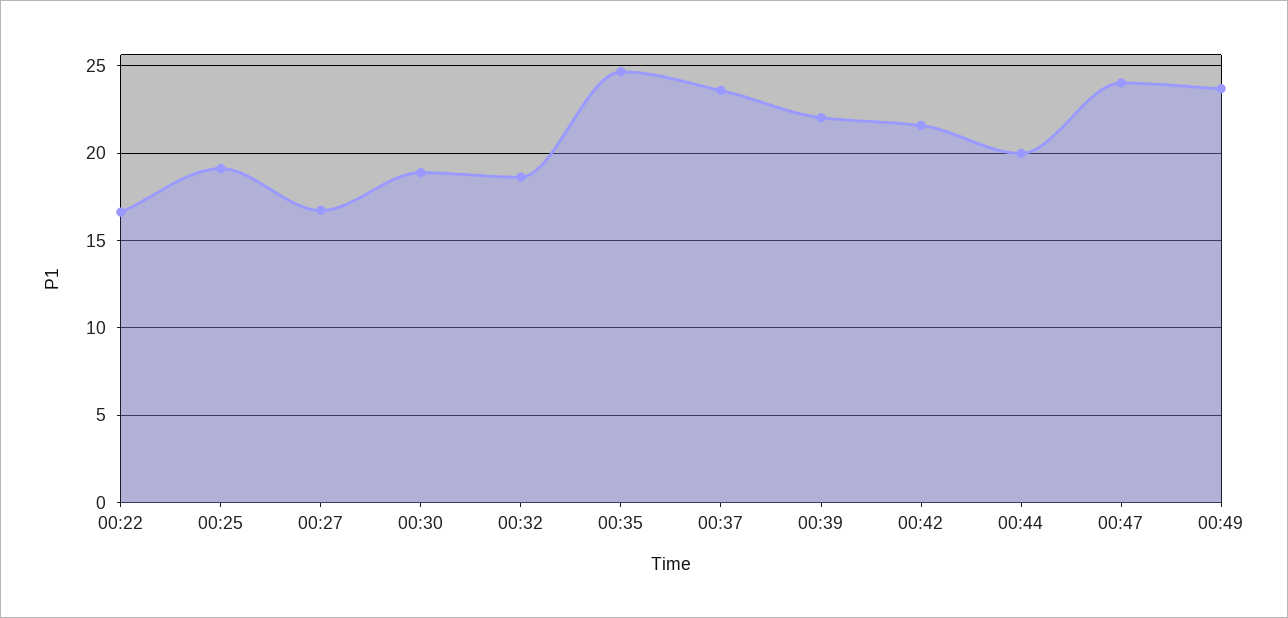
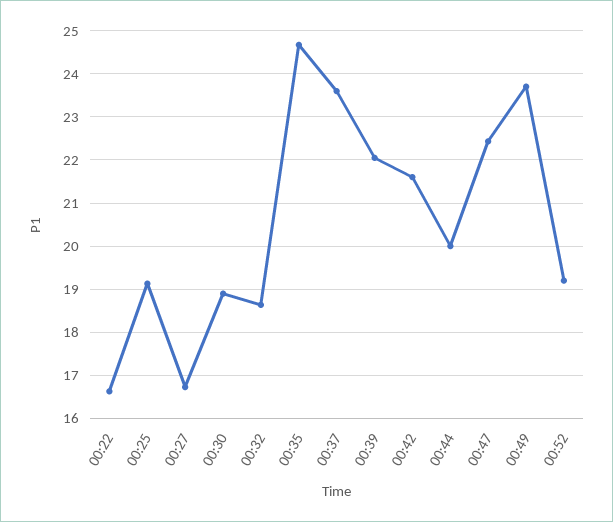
00:47: 24 -> 22.4
00:52: none -> 19.2

